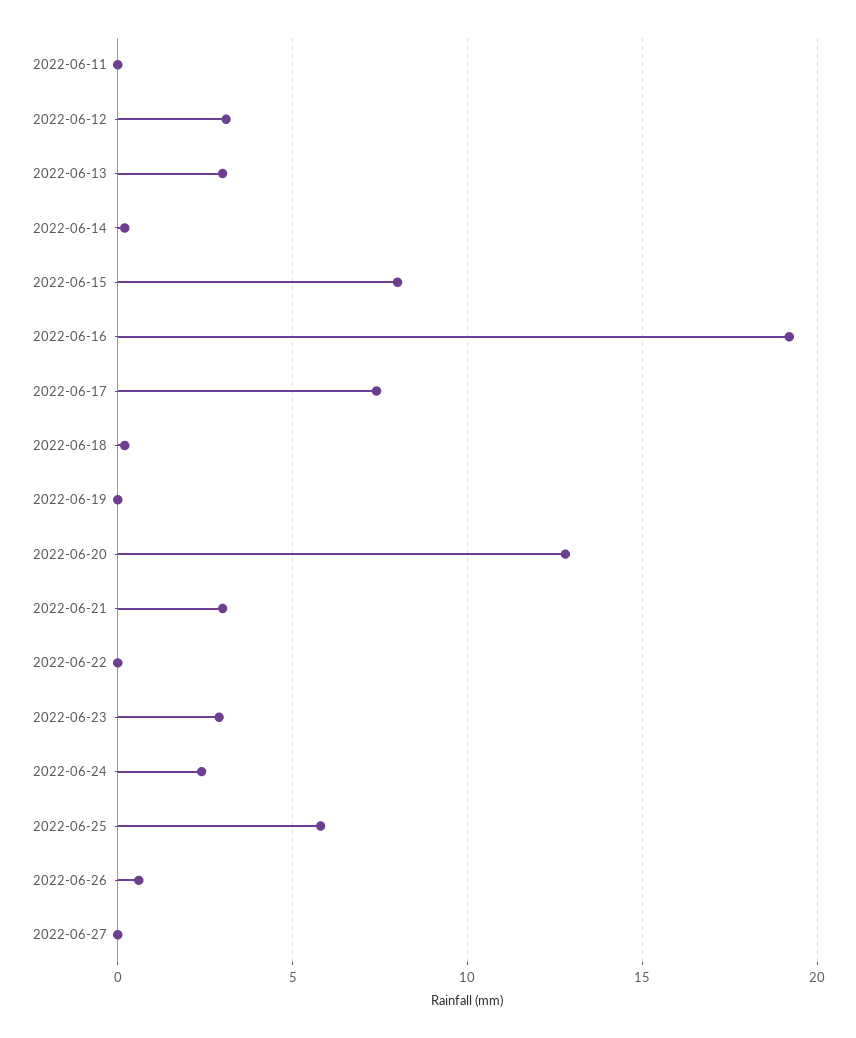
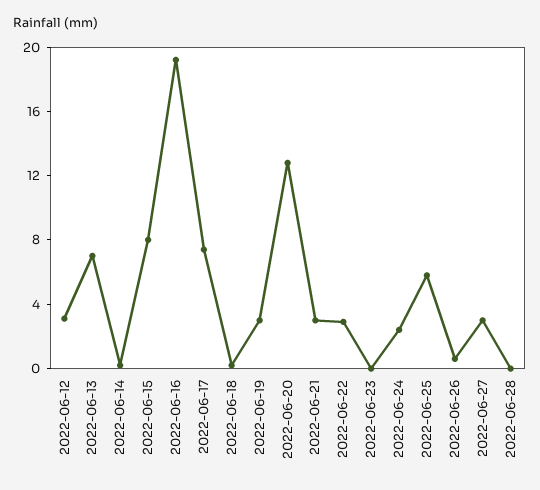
2022-06-11: 0 -> none
2022-06-13: 3 -> 7
2022-06-19: 0 -> 3
2022-06-22: 0 -> 3
2022-06-23: 3 -> 0
2022-06-27: 0 -> 3
2022-06-28: none -> 0

